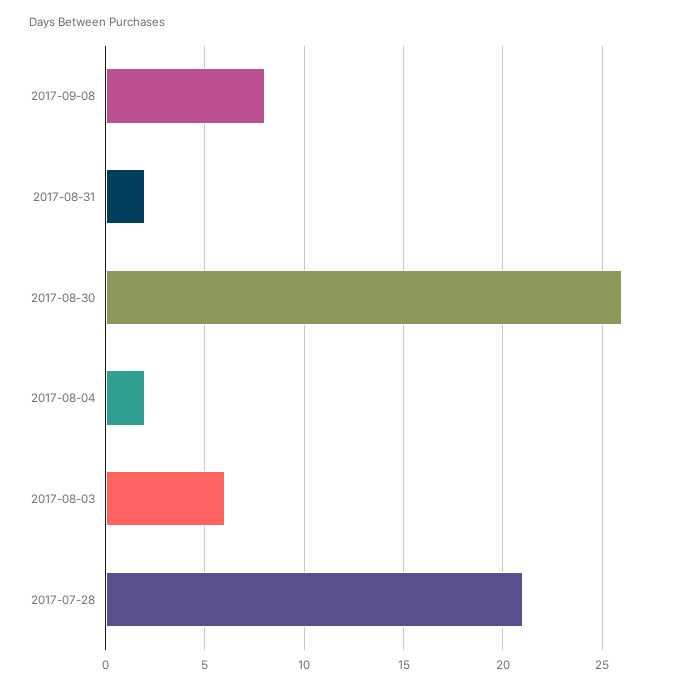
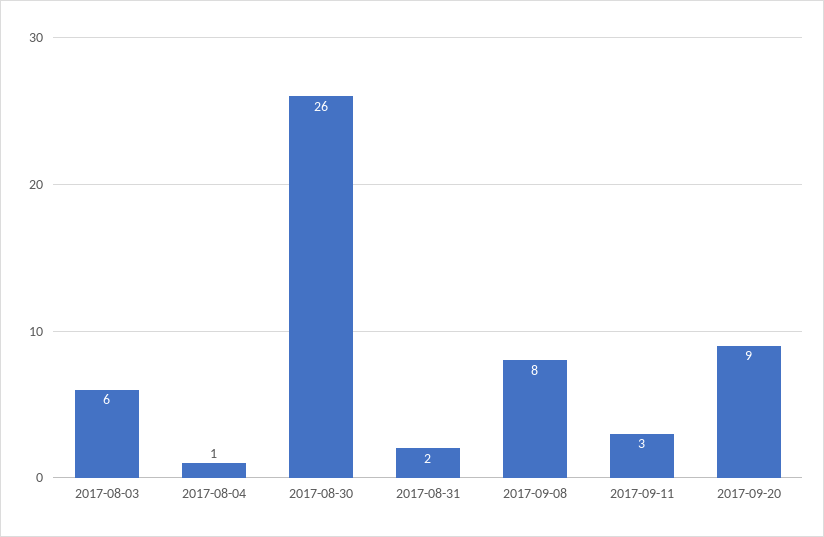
2017-08-04: 2 -> 1
2017-07-28: 21 -> none
2017-09-11: none -> 3
2017-09-20: none -> 9

